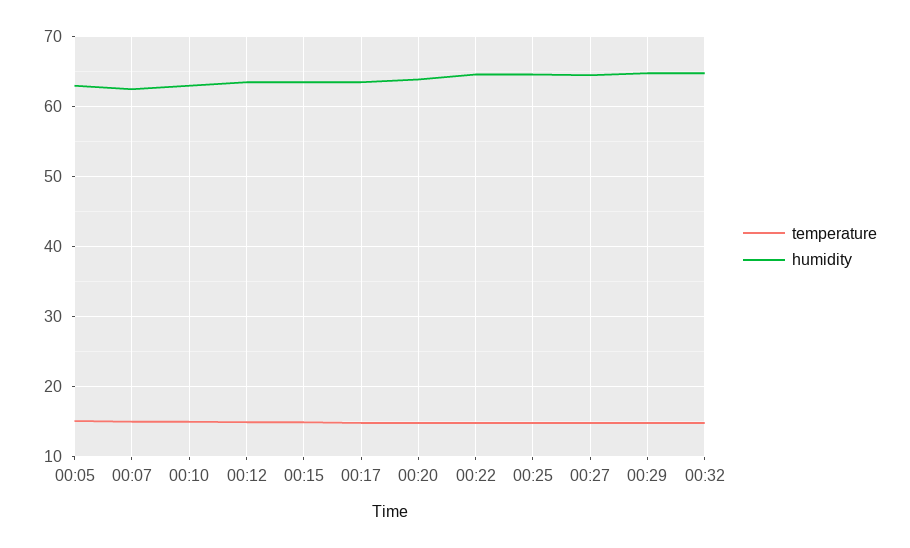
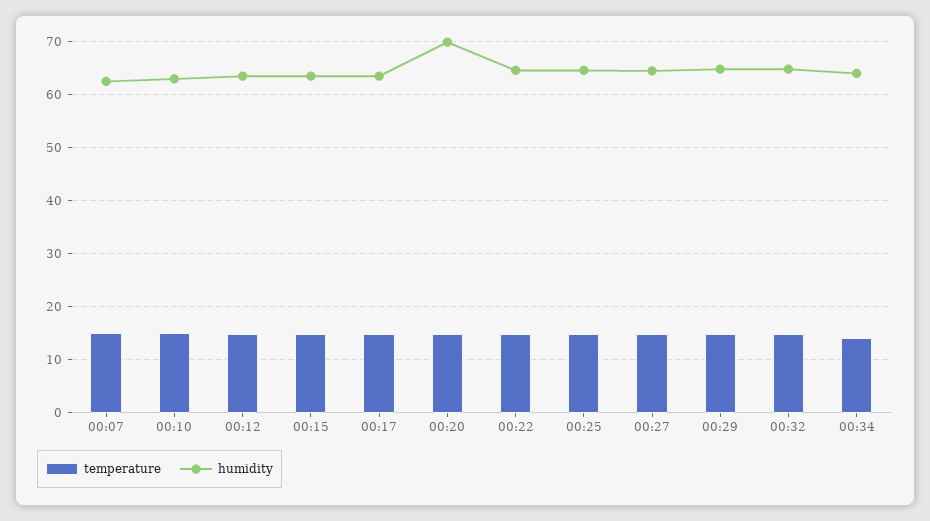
temperature, 00:05: 15 -> none
humidity, 00:05: 63 -> none
humidity, 00:20: 64 -> 70
temperature, 00:34: none -> 14
humidity, 00:34: none -> 64

